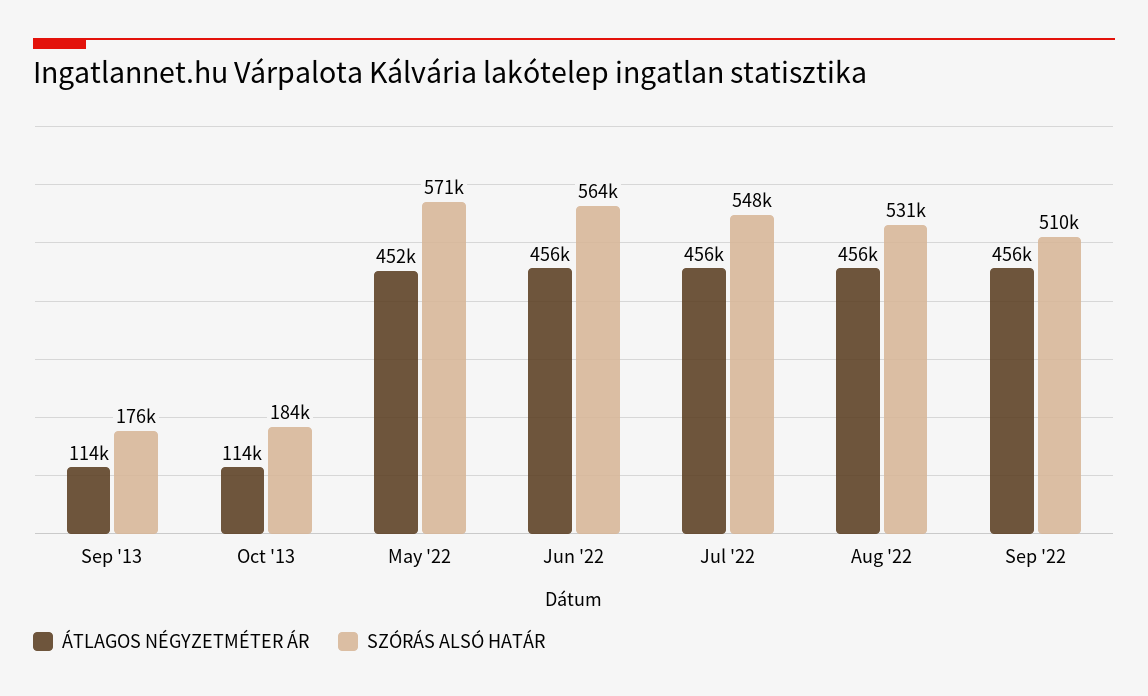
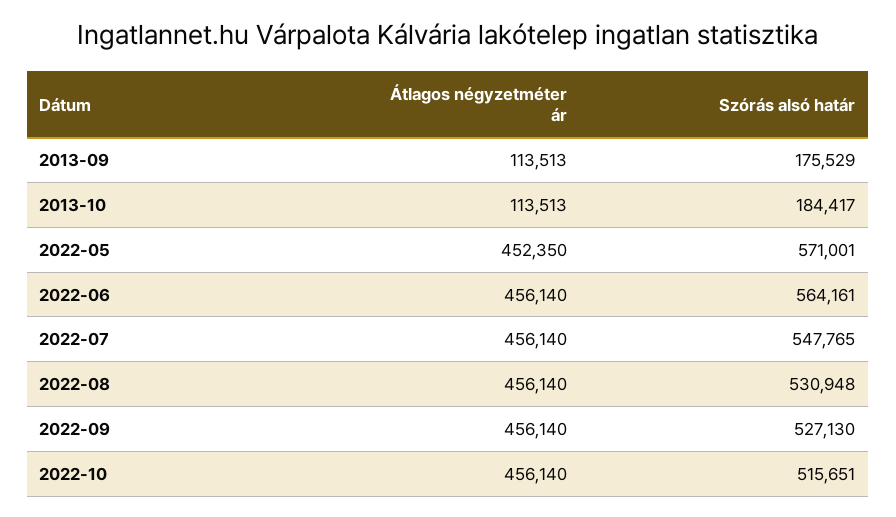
SZÓRÁS ALSÓ HATÁR, Sep '22: 510000 -> 527130
ÁTLAGOS NÉGYZETMÉTER ÁR, 2022-10: none -> 456140
SZÓRÁS ALSÓ HATÁR, 2022-10: none -> 515651

